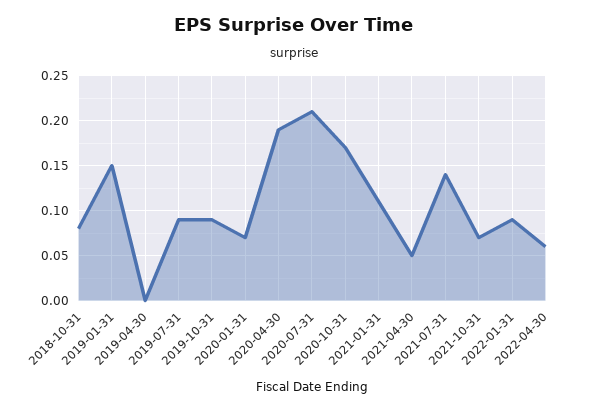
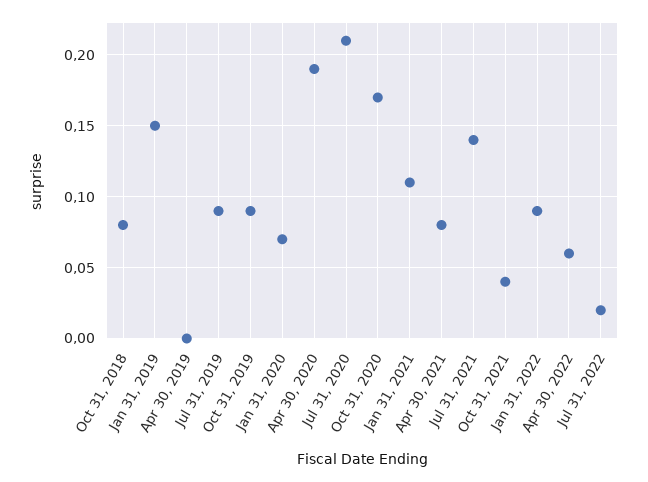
2021-04-30: 0.05 -> 0.08
2021-10-31: 0.07 -> 0.04
Jul 31, 2022: none -> 0.02

